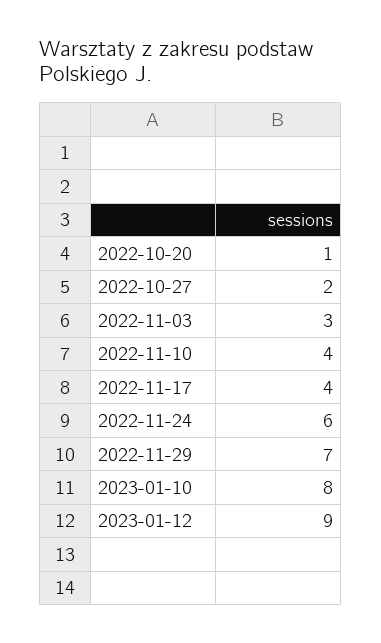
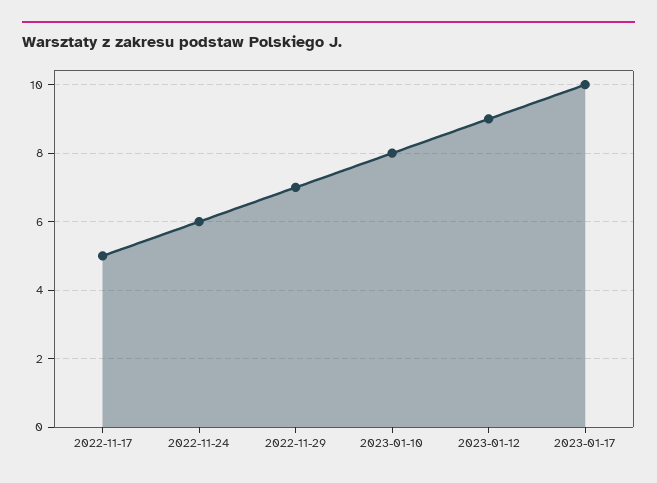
2022-10-20: 1 -> none
2022-10-27: 2 -> none
2022-11-03: 3 -> none
2022-11-10: 4 -> none
2022-11-17: 4 -> 5
2023-01-17: none -> 10

